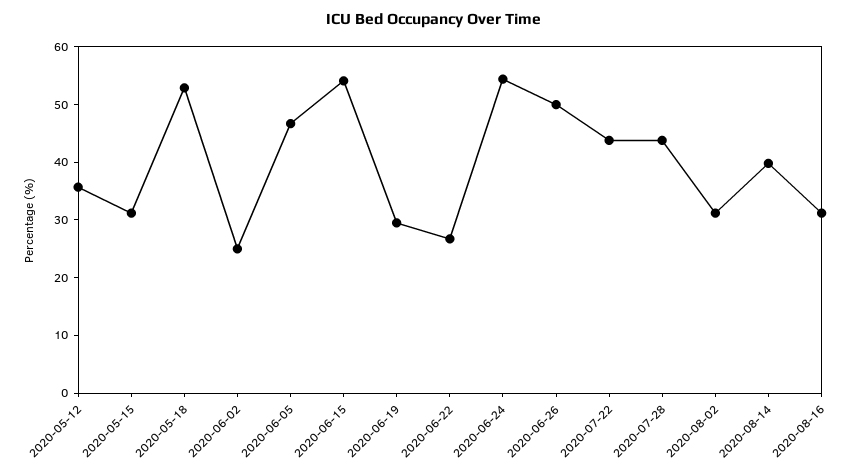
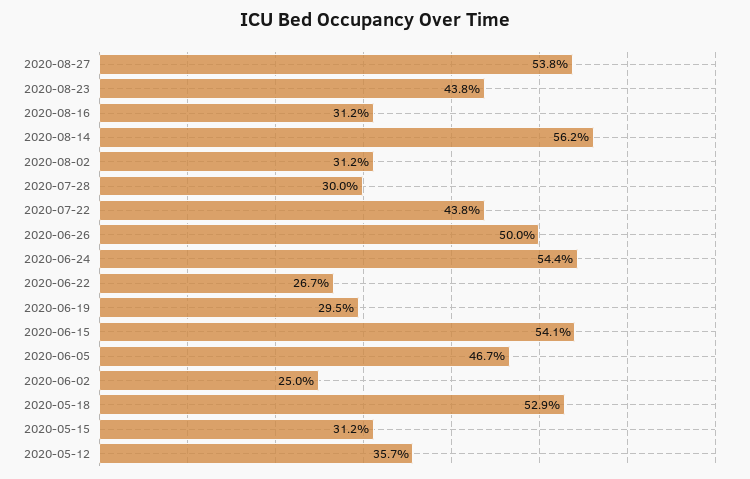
2020-07-28: 44 -> 30
2020-08-14: 40 -> 56.2
2020-08-27: none -> 53.8
2020-08-23: none -> 43.8

